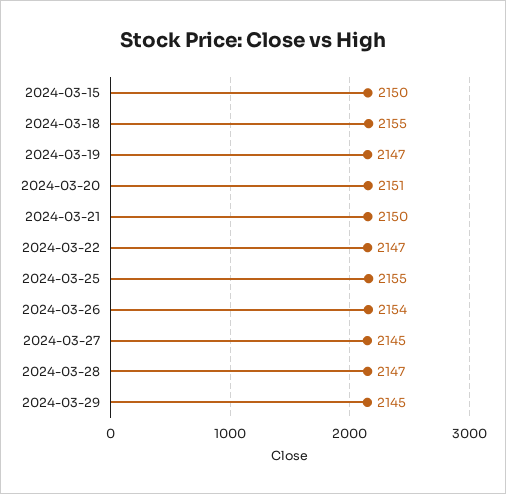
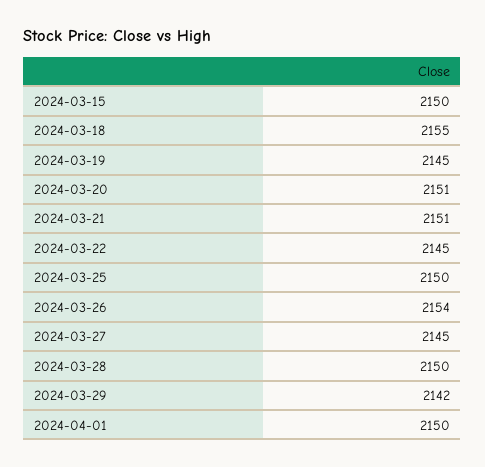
2024-03-19: 2147 -> 2145
2024-03-21: 2150 -> 2151
2024-03-22: 2147 -> 2145
2024-03-25: 2155 -> 2150
2024-03-28: 2147 -> 2150
2024-03-29: 2145 -> 2142
2024-04-01: none -> 2150

